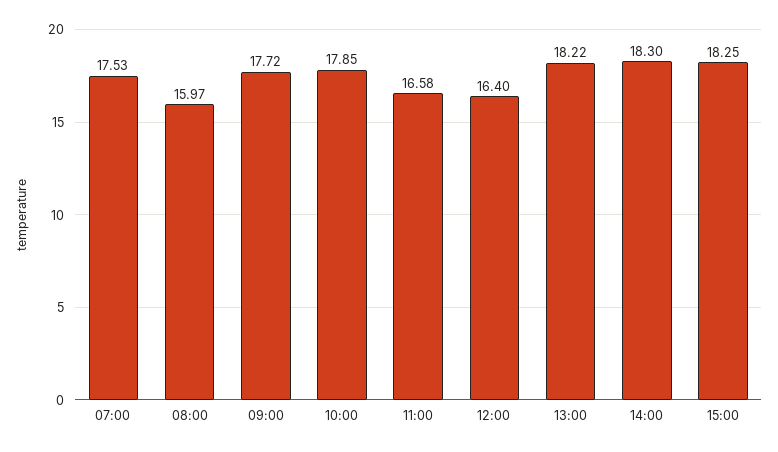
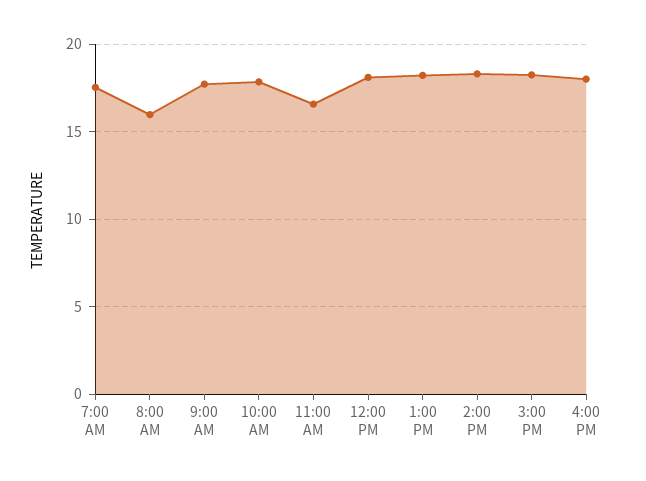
12:00: 16.4 -> 18
4:00 PM: none -> 18

